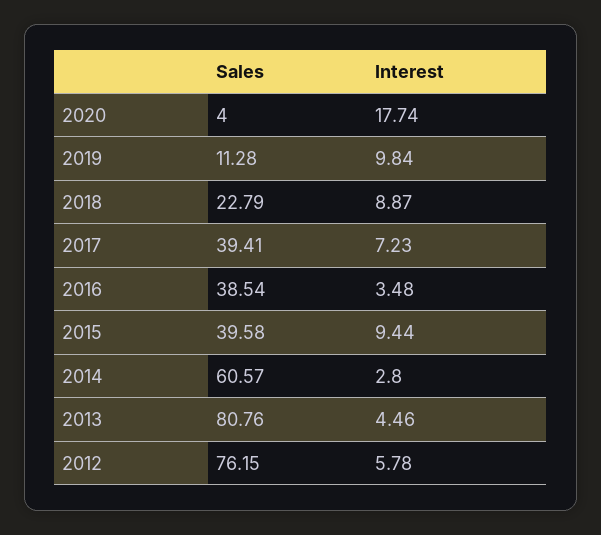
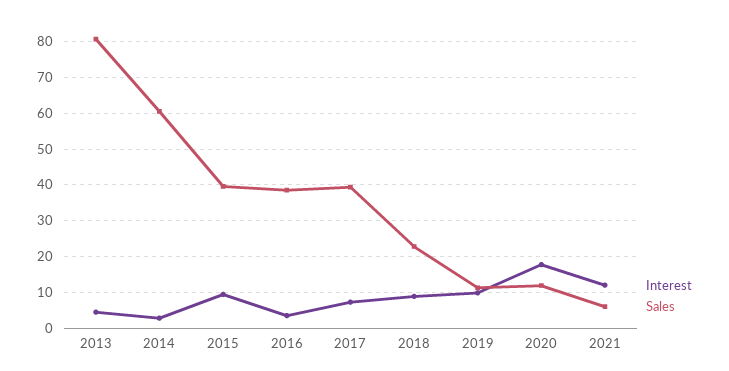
Sales, 2020: 4 -> 12
Sales, 2012: 76.15 -> none
Interest, 2012: 5.78 -> none
Interest, 2021: none -> 12
Sales, 2021: none -> 6

